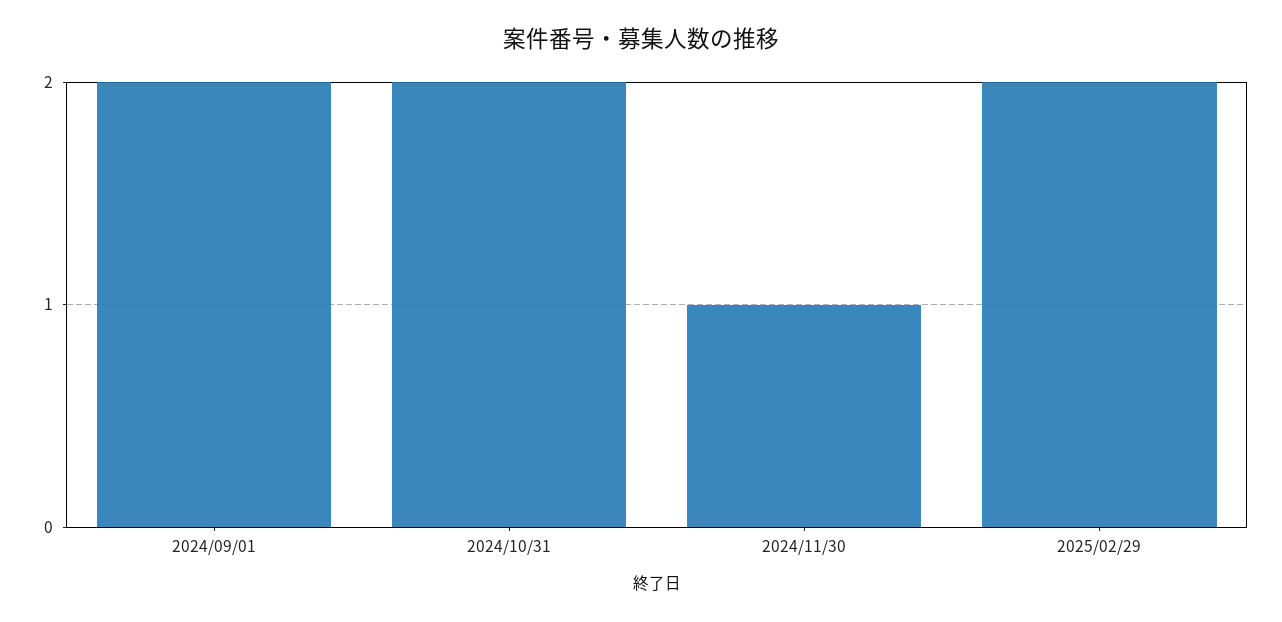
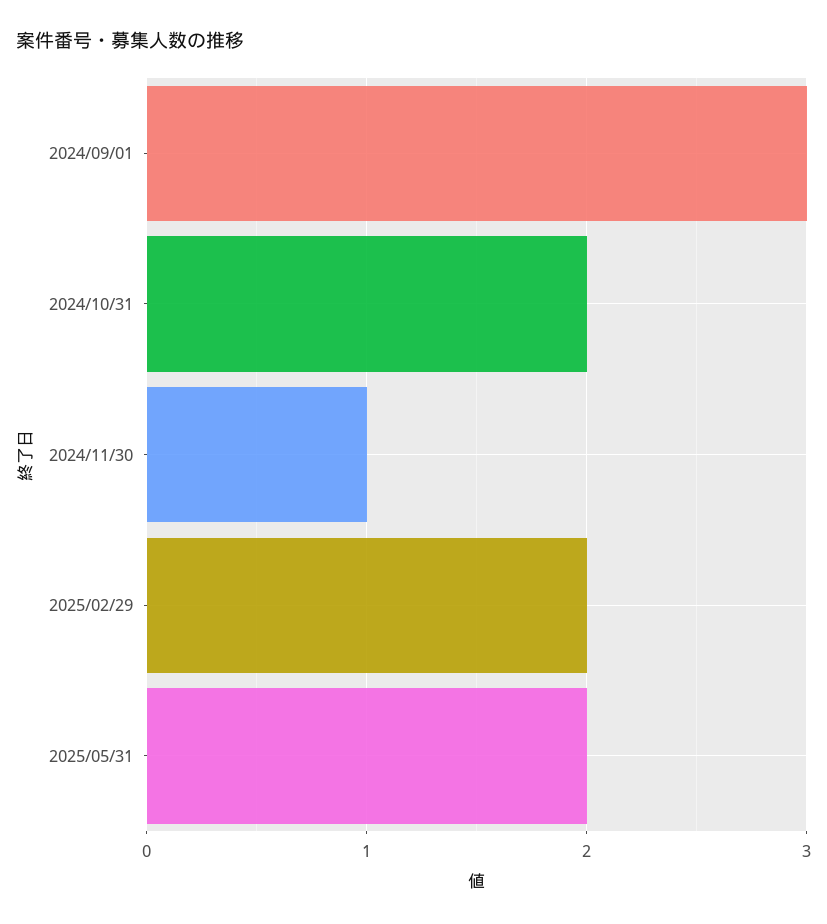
2024/09/01: 2 -> 3
2025/05/31: none -> 2

